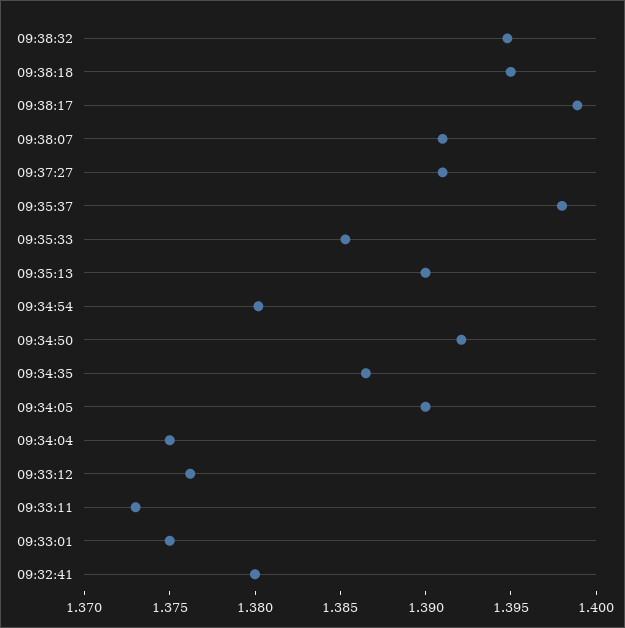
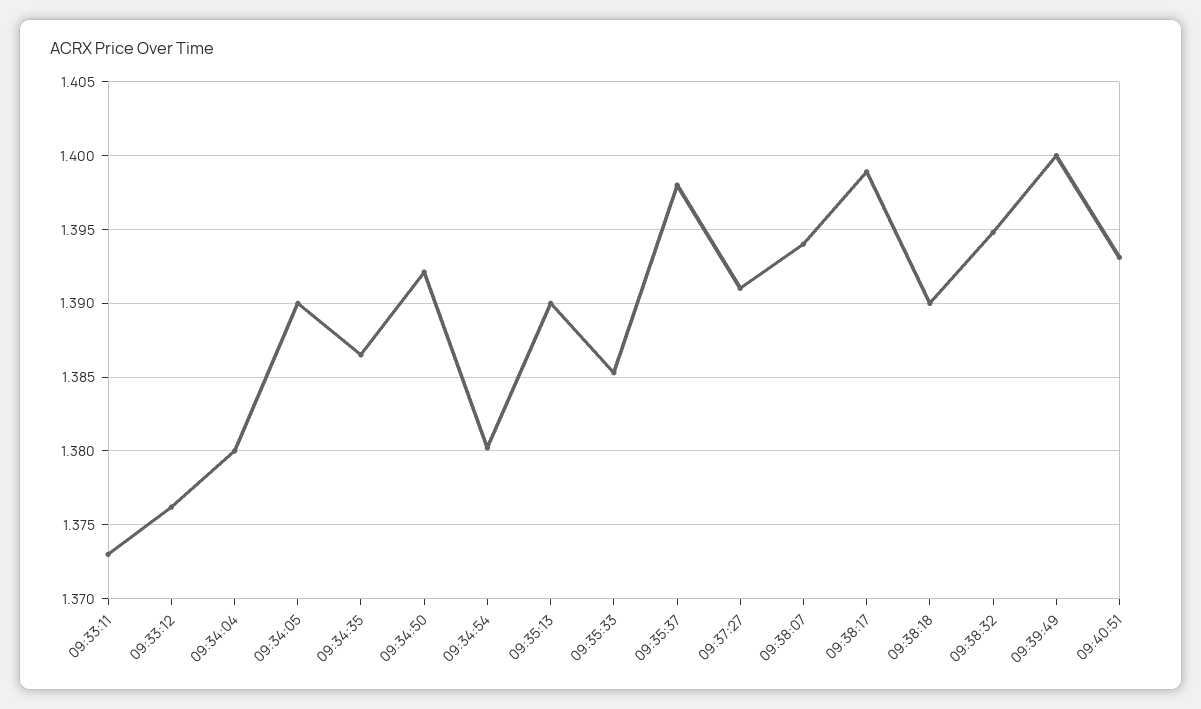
09:38:18: 1.395 -> 1.39
09:38:07: 1.391 -> 1.394
09:34:04: 1.375 -> 1.38
09:33:01: 1.375 -> none
09:32:41: 1.38 -> none
09:39:49: none -> 1.4
09:40:51: none -> 1.393

